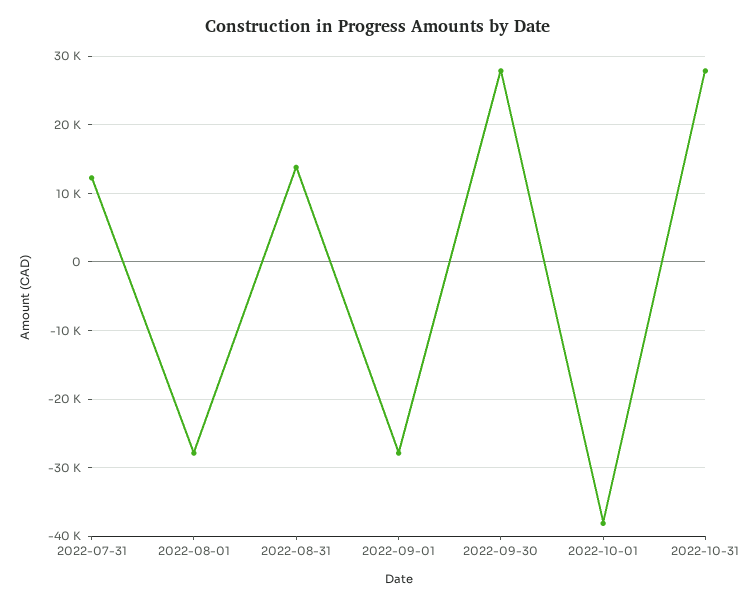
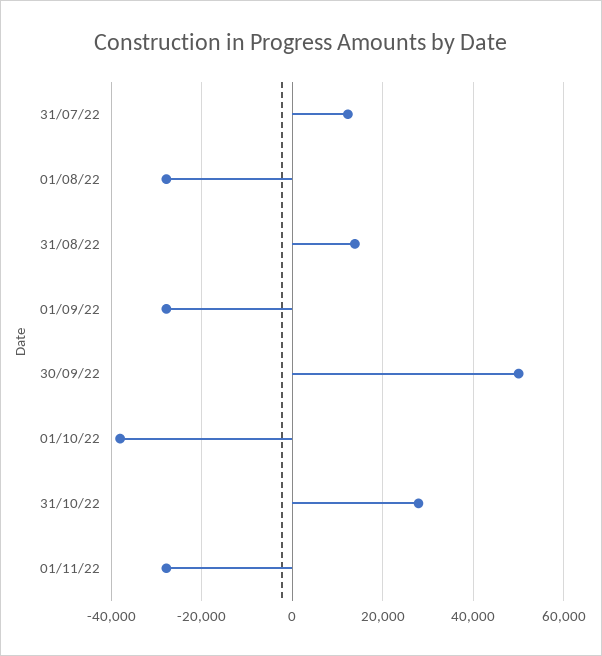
2022-09-30: 28000 -> 50000
01/11/22: none -> -28000

